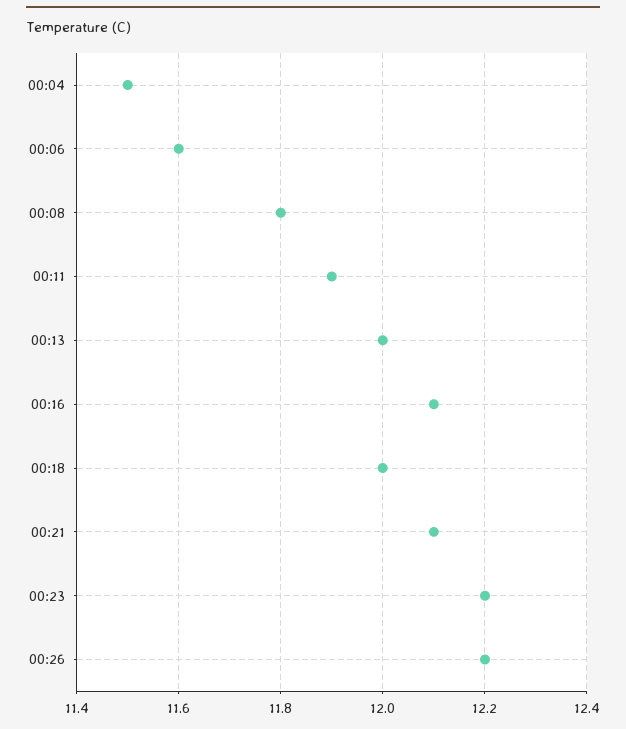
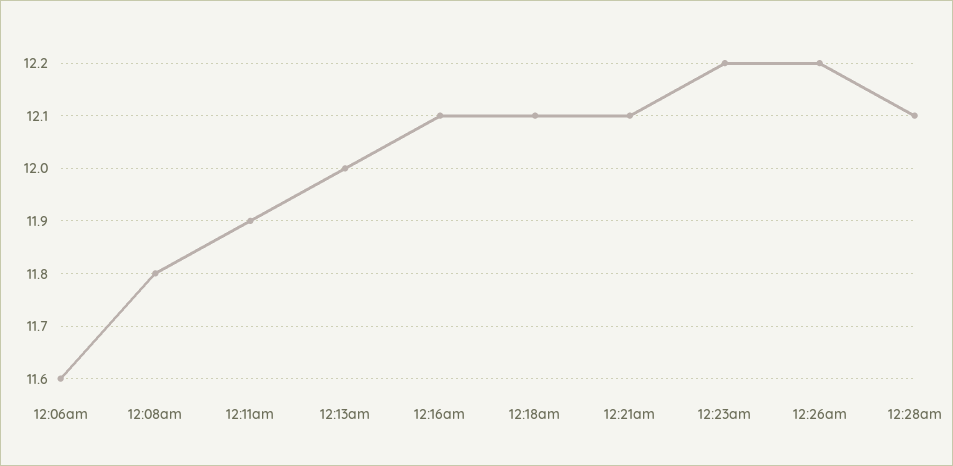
00:04: 11.5 -> none
00:18: 12 -> 12.1
12:28am: none -> 12.1

